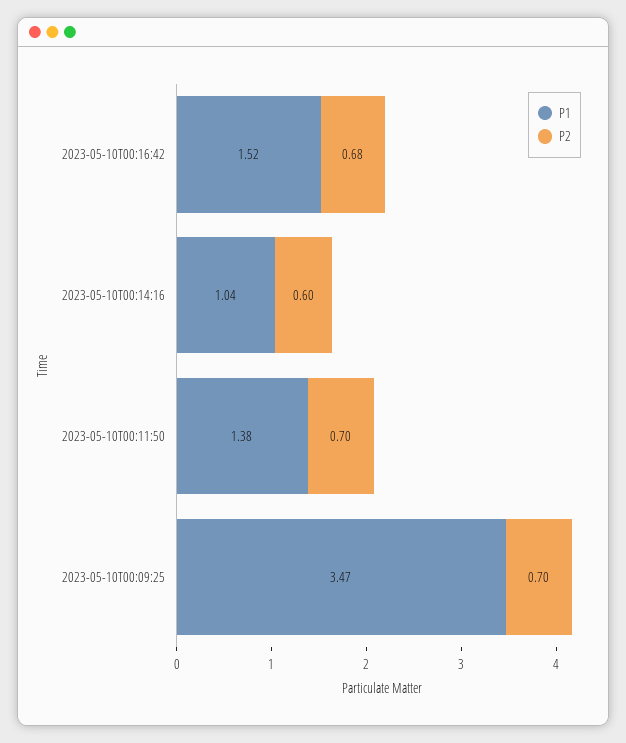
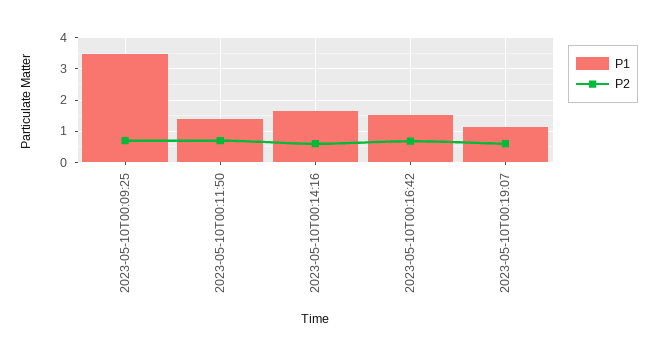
P1, 2023-05-10T00:14:16: 1.04 -> 1.6
P1, 2023-05-10T00:19:07: none -> 1.2
P2, 2023-05-10T00:19:07: none -> 0.6

